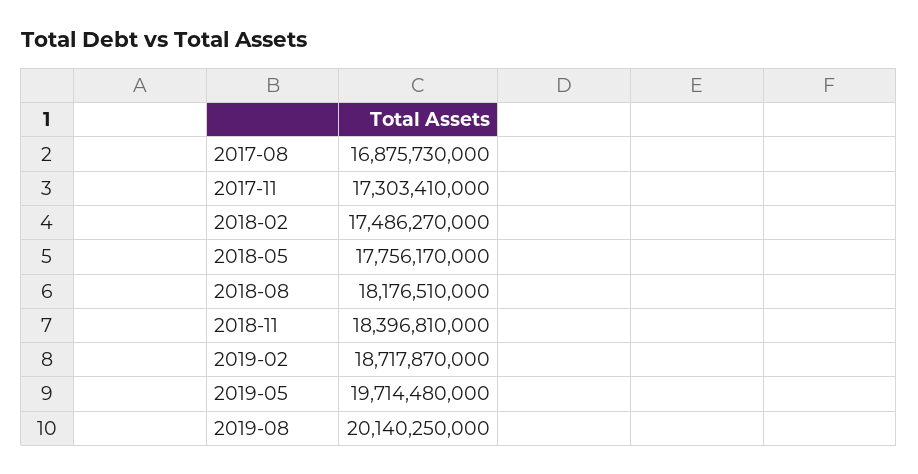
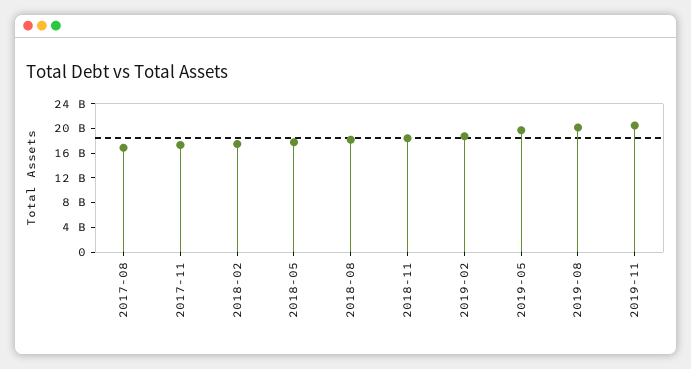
2019-11: none -> 20000000000

